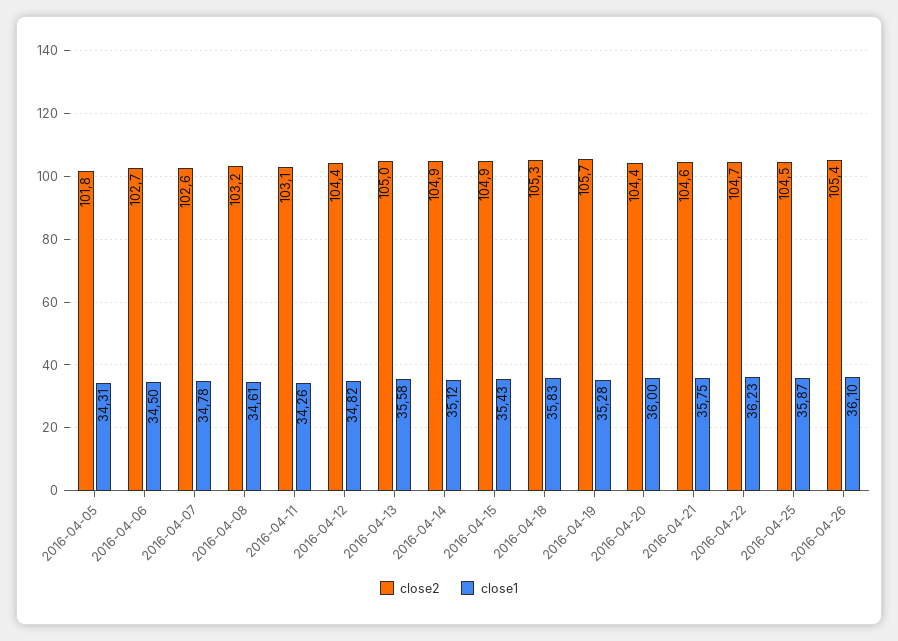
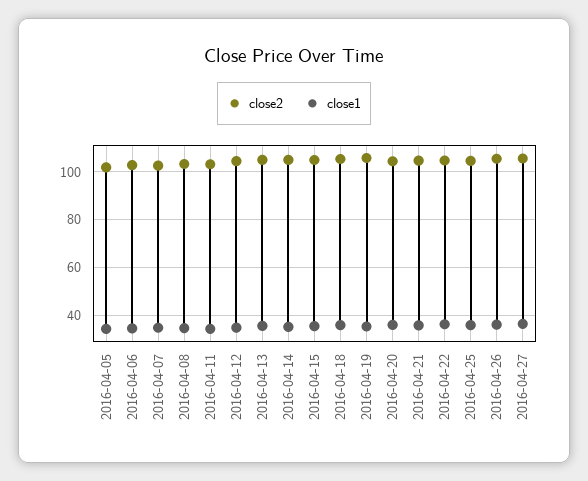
close2, 2016-04-27: none -> 105
close1, 2016-04-27: none -> 35

